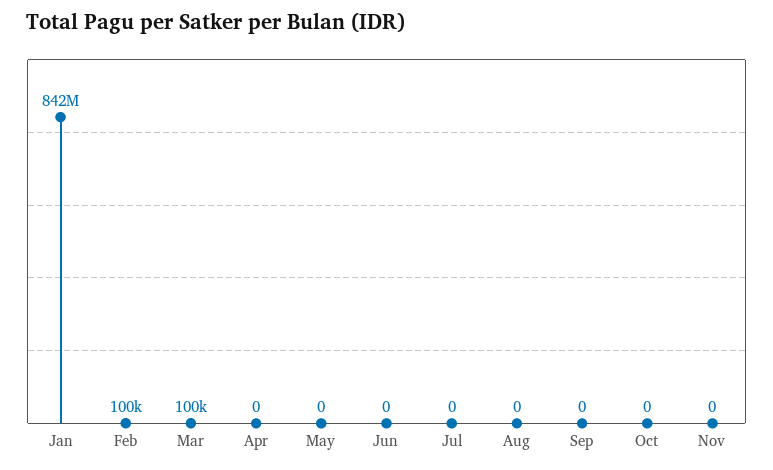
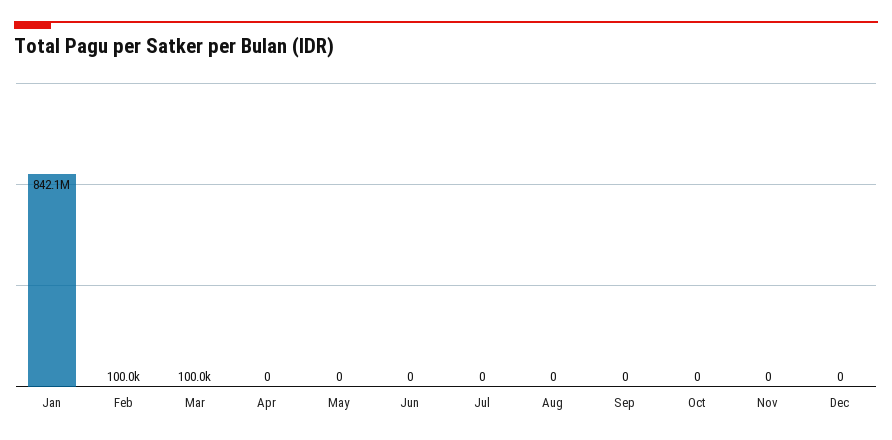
Dec: none -> 0

